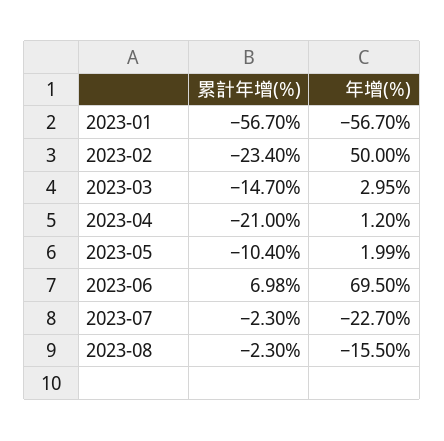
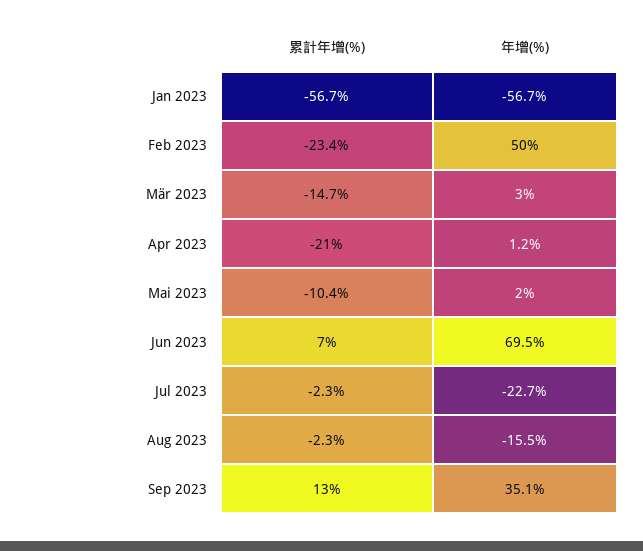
累計年增(%), Sep 2023: none -> 13
年增(%), Sep 2023: none -> 35.1

